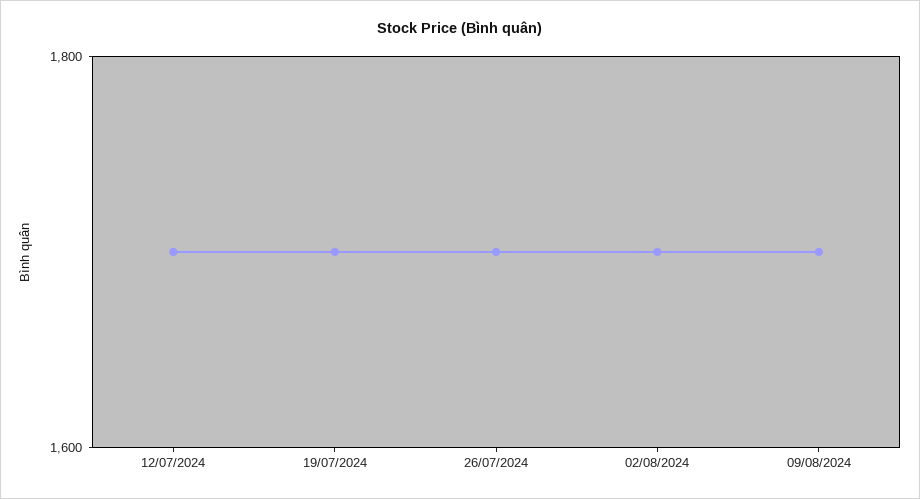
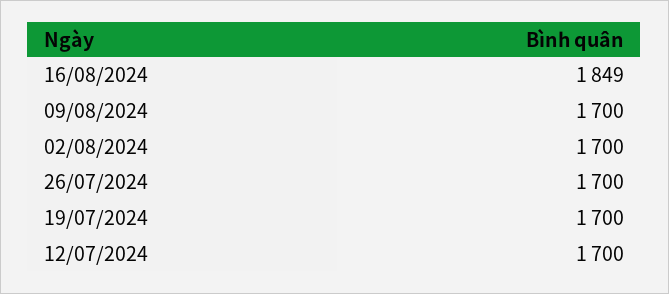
16/08/2024: none -> 1849

